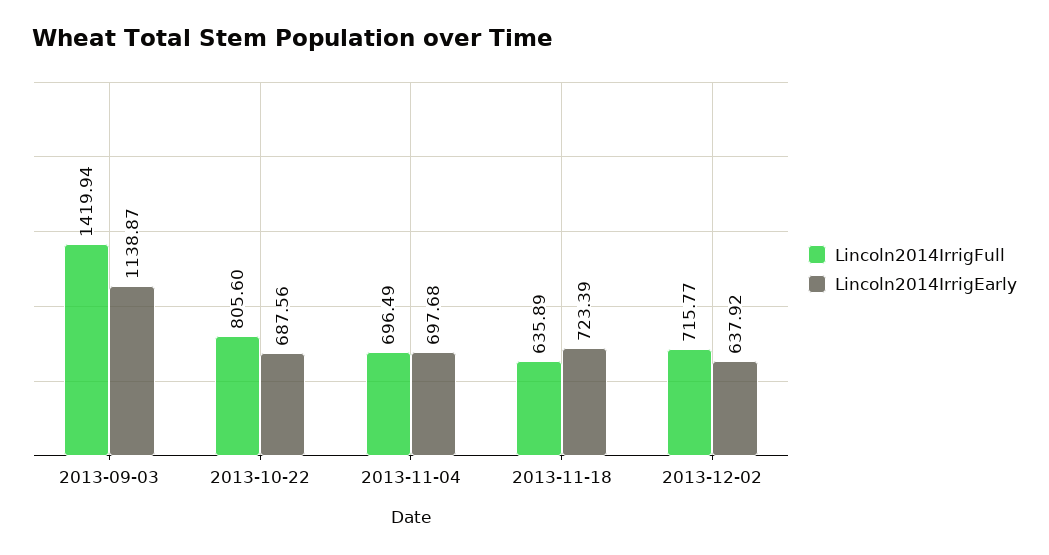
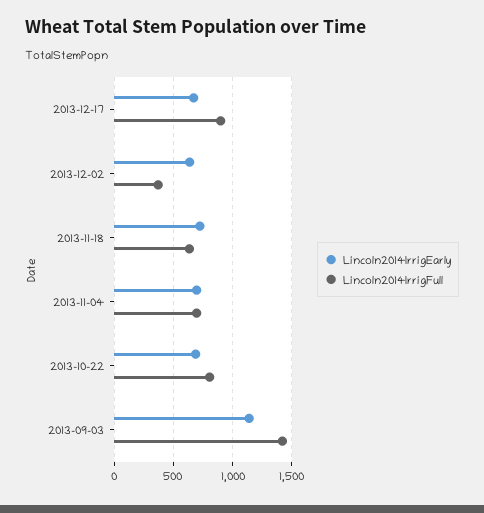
Lincoln2014IrrigFull, 2013-12-02: 715.77 -> 400
Lincoln2014IrrigEarly, 2013-12-17: none -> 700
Lincoln2014IrrigFull, 2013-12-17: none -> 900

